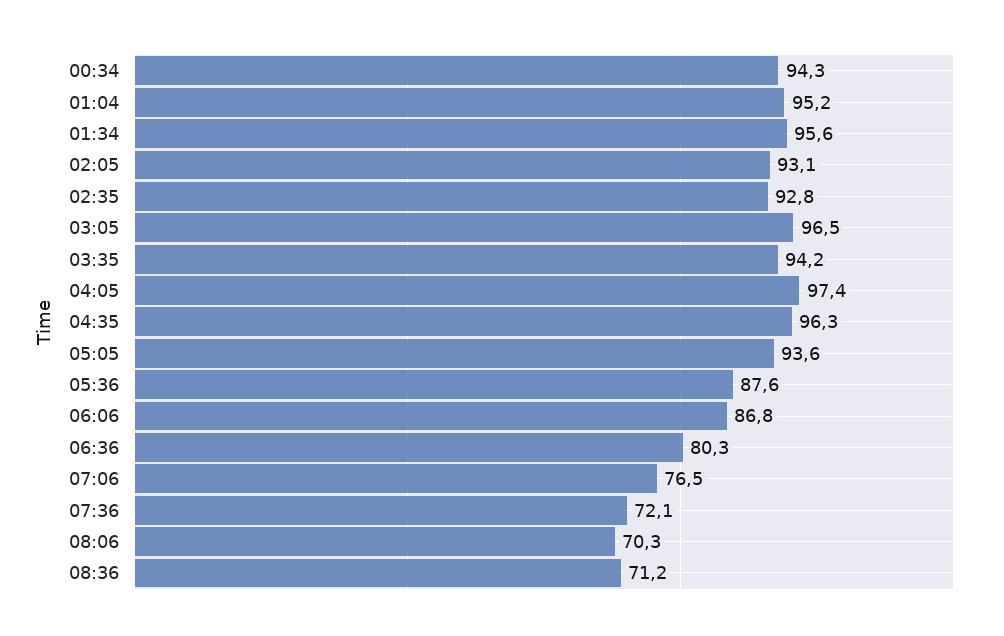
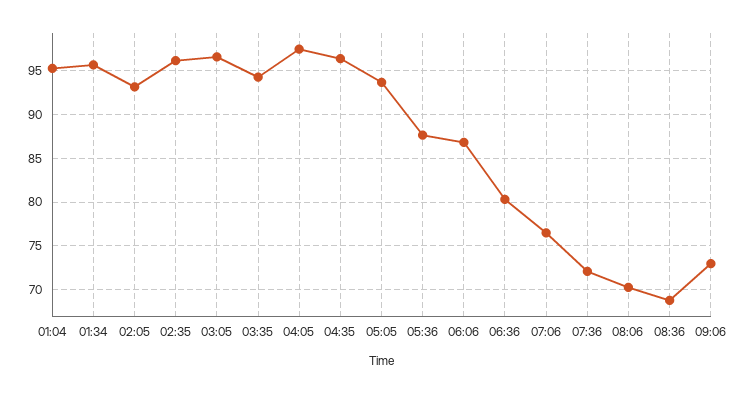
00:34: 94.3 -> none
02:35: 92.8 -> 96
08:36: 71.2 -> 69
09:06: none -> 73

